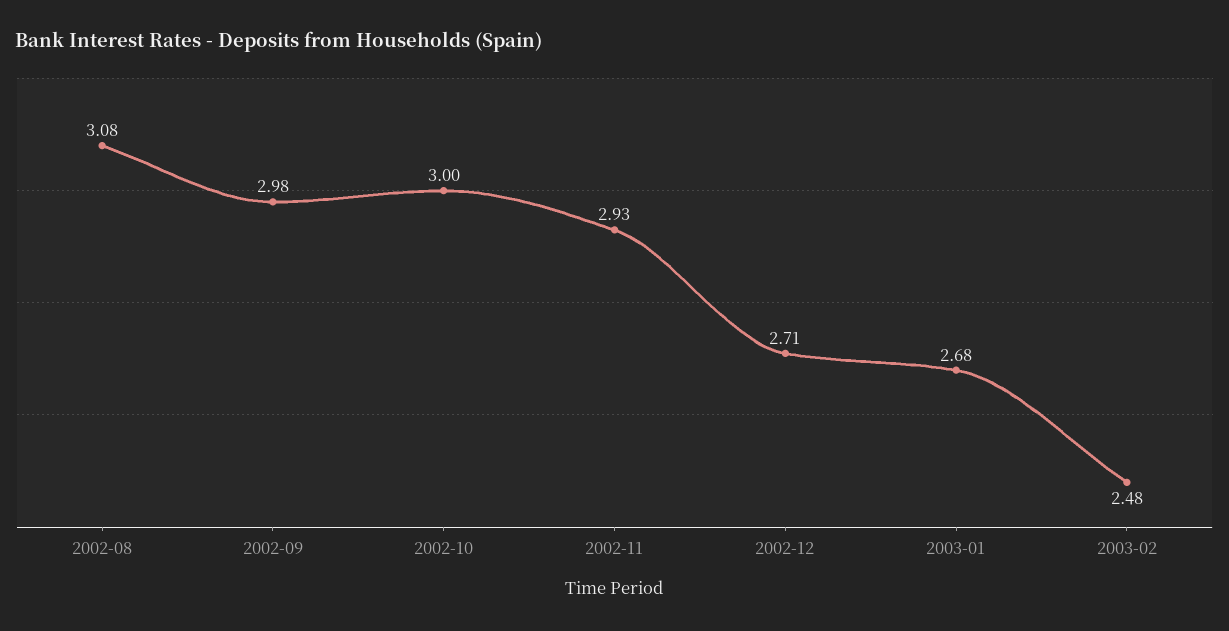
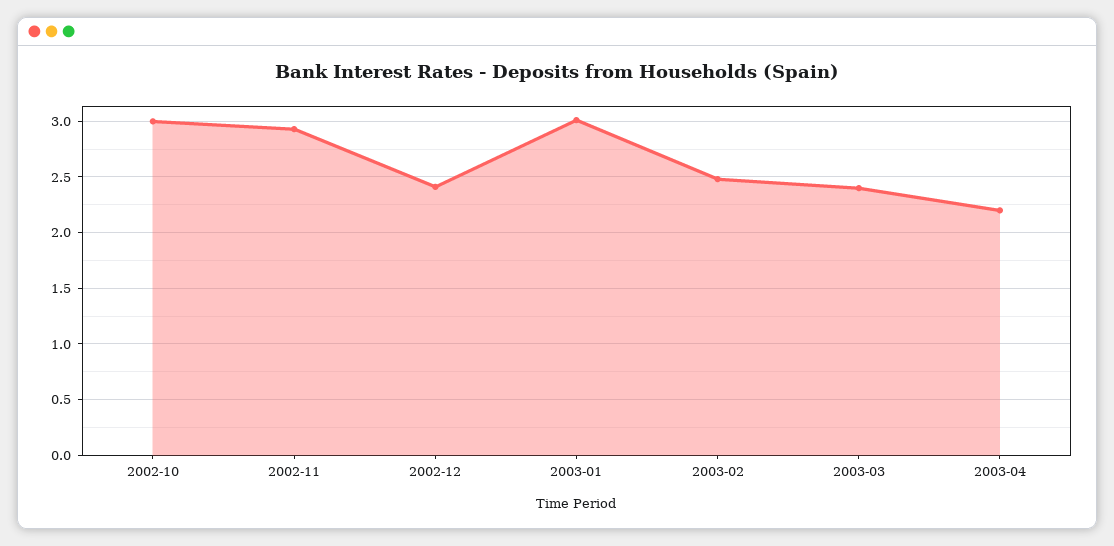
2002-08: 3.08 -> none
2002-09: 2.98 -> none
2002-12: 2.71 -> 2.4
2003-01: 2.68 -> 3
2003-03: none -> 2.4
2003-04: none -> 2.2

